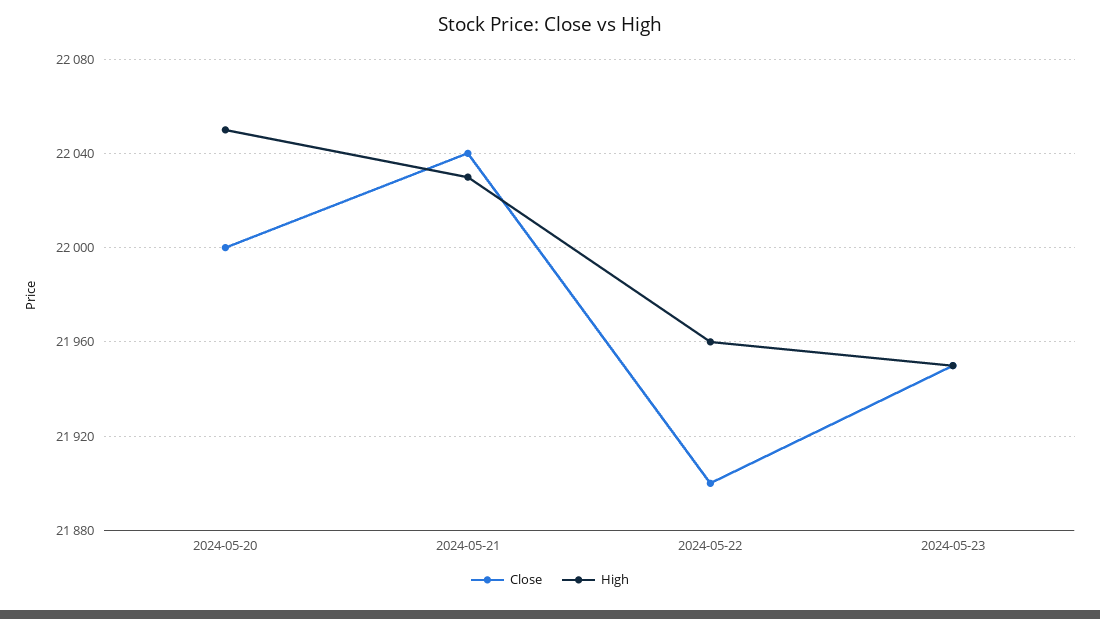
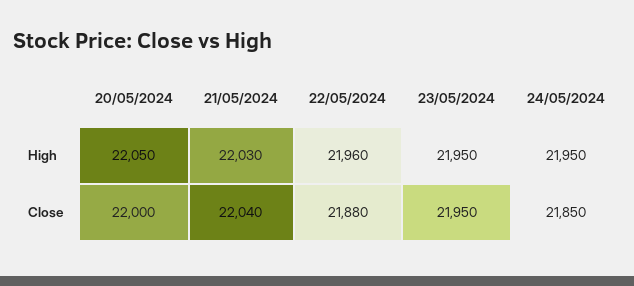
Close, 2024-05-22: 21900 -> 21880
High, 24/05/2024: none -> 21950
Close, 24/05/2024: none -> 21850

